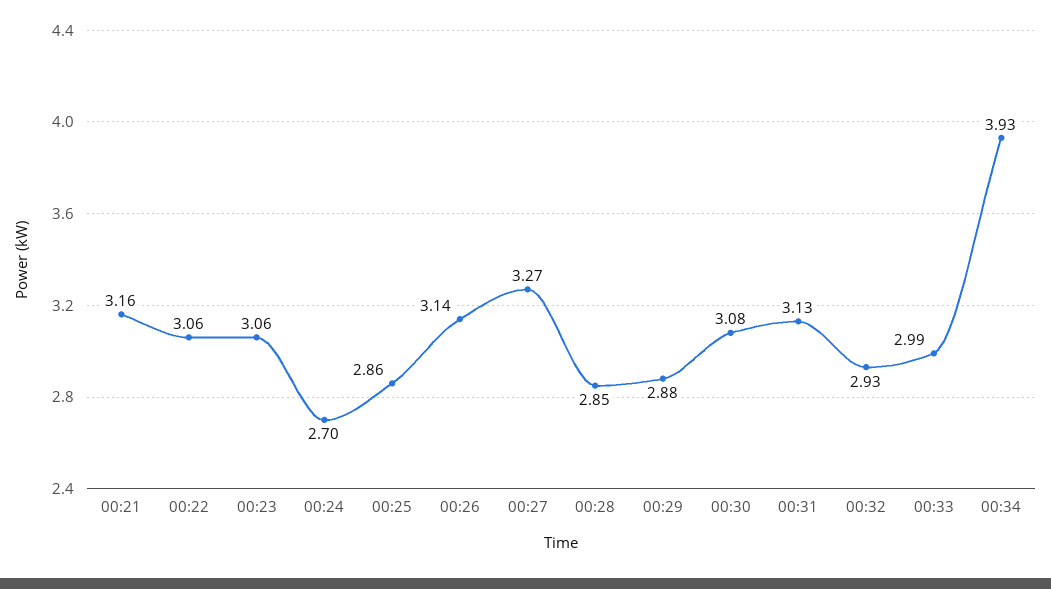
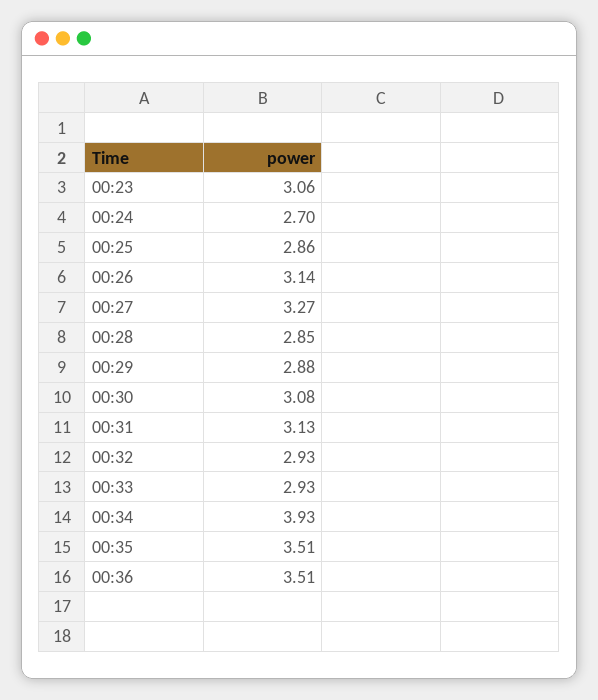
00:21: 3.16 -> none
00:22: 3.06 -> none
00:33: 2.99 -> 2.93
00:35: none -> 3.51
00:36: none -> 3.51

